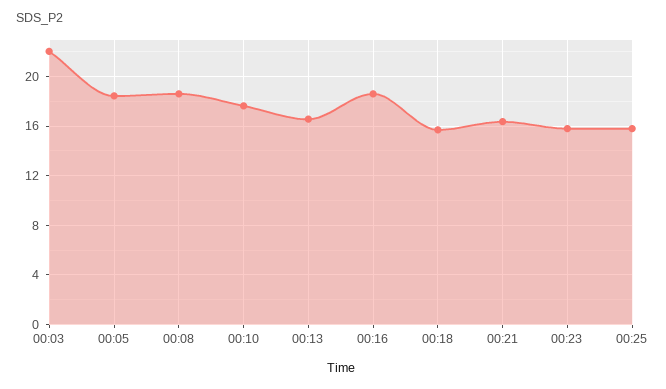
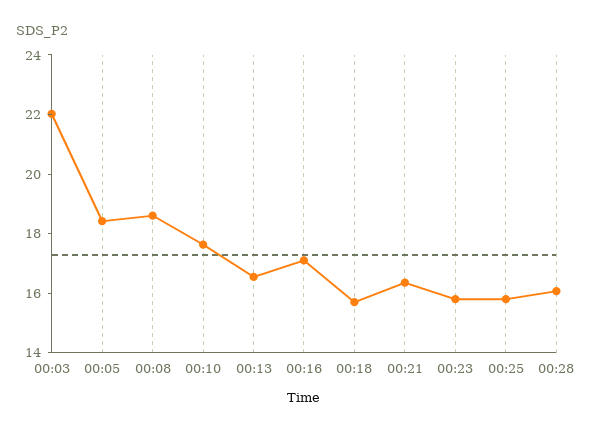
00:16: 18.5 -> 17
00:28: none -> 16

